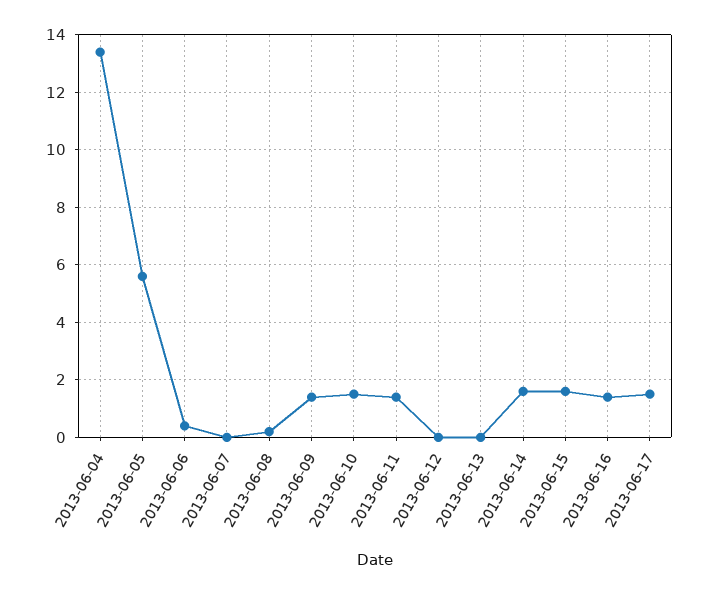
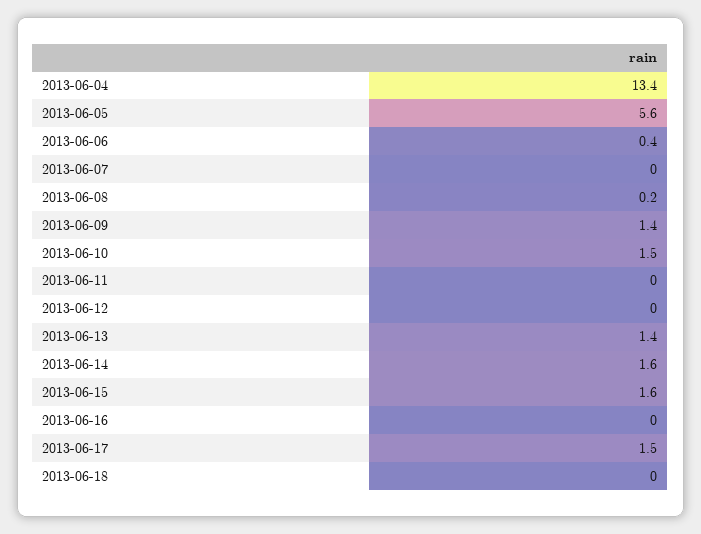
2013-06-11: 1.5 -> 0
2013-06-13: 0 -> 1.4
2013-06-16: 1.5 -> 0
2013-06-18: none -> 0

